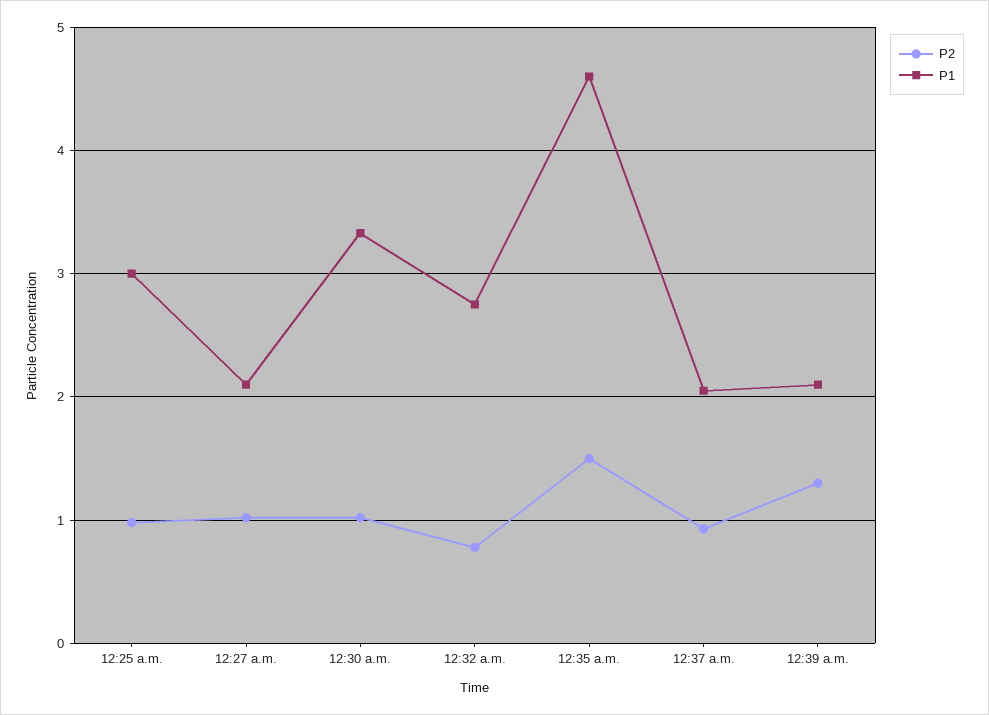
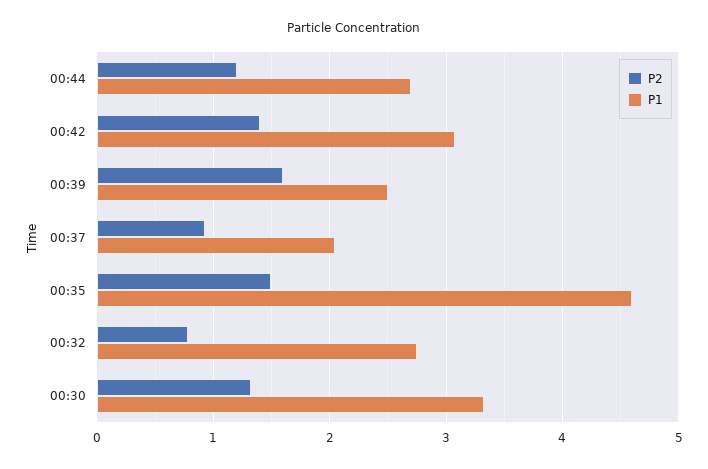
P2, 12:25 a.m.: 1 -> none
P1, 12:25 a.m.: 3 -> none
P2, 12:27 a.m.: 1 -> none
P1, 12:27 a.m.: 2.1 -> none
P2, 12:30 a.m.: 1 -> 1.3
P2, 12:39 a.m.: 1.3 -> 1.6
P1, 12:39 a.m.: 2.1 -> 2.5
P2, 00:44: none -> 1.2
P1, 00:44: none -> 2.7
P2, 00:42: none -> 1.4
P1, 00:42: none -> 3.1

